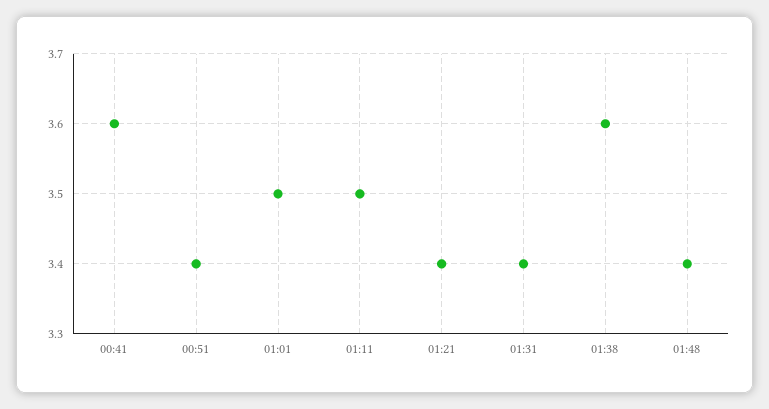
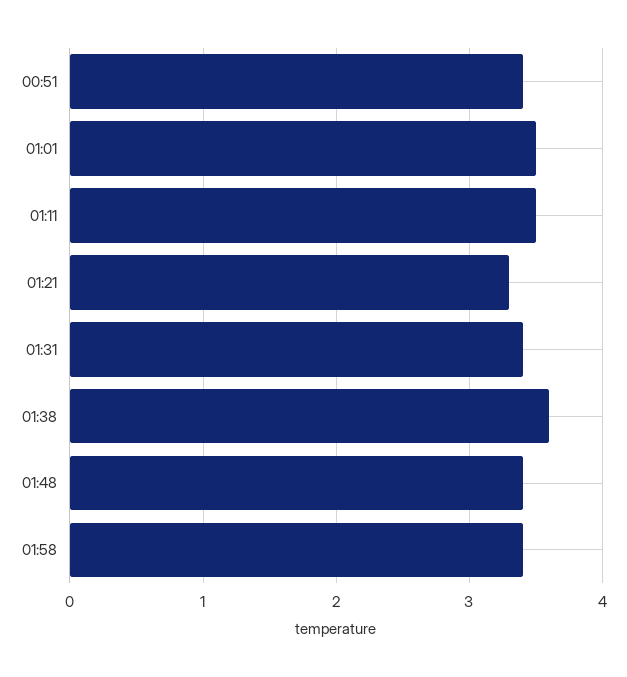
00:41: 3.6 -> none
01:21: 3.4 -> 3.3
01:58: none -> 3.4

